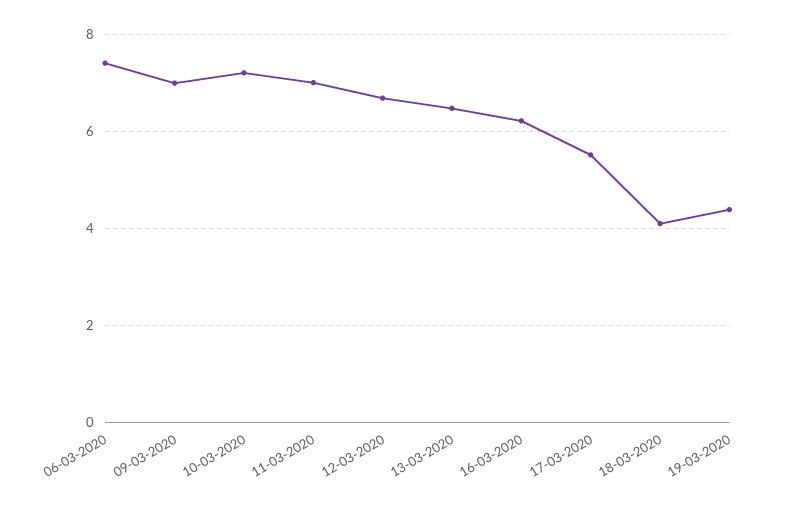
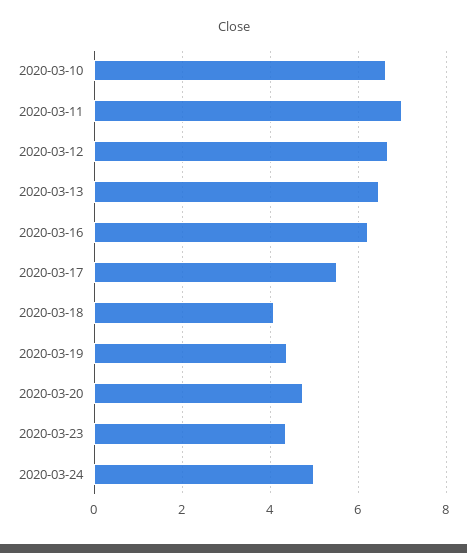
06-03-2020: 7.4 -> none
09-03-2020: 7 -> none
10-03-2020: 7.2 -> 6.6
2020-03-20: none -> 4.8
2020-03-23: none -> 4.4
2020-03-24: none -> 5

